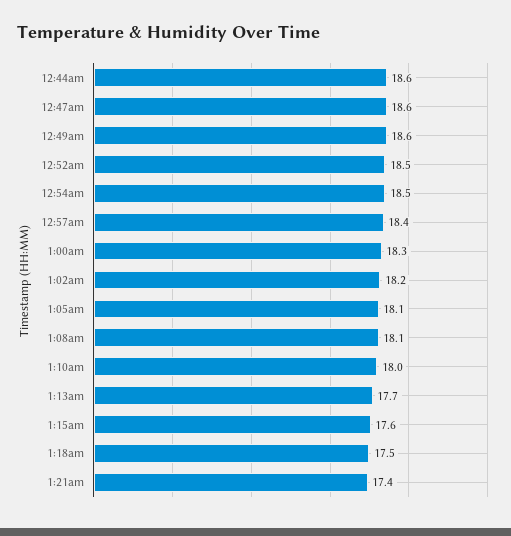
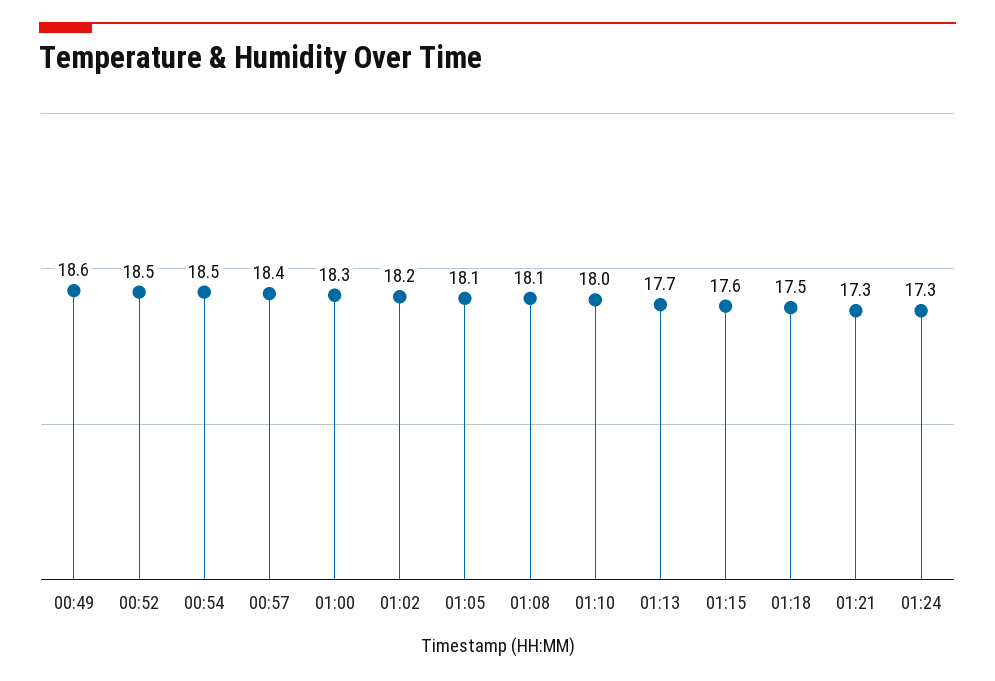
12:44am: 18.6 -> none
12:47am: 18.6 -> none
1:21am: 17.4 -> 17.3
01:24: none -> 17.3

